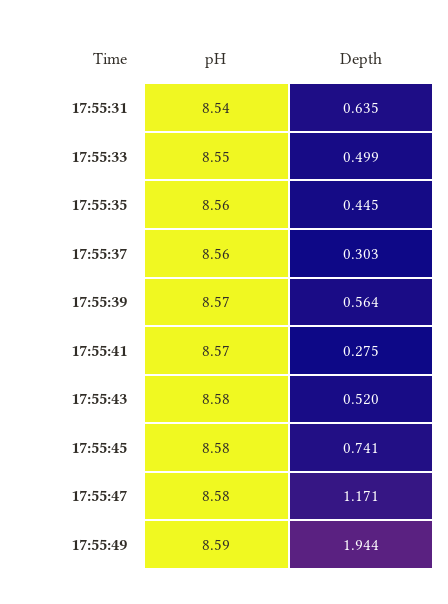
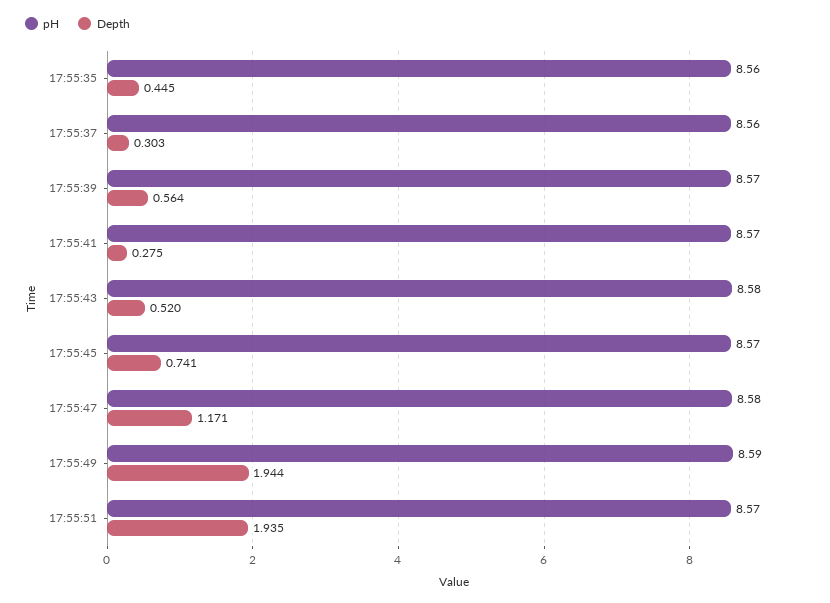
pH, 17:55:31: 8.54 -> none
Depth, 17:55:31: 0.635 -> none
pH, 17:55:33: 8.55 -> none
Depth, 17:55:33: 0.499 -> none
pH, 17:55:45: 8.58 -> 8.57
pH, 17:55:51: none -> 8.57
Depth, 17:55:51: none -> 1.935

